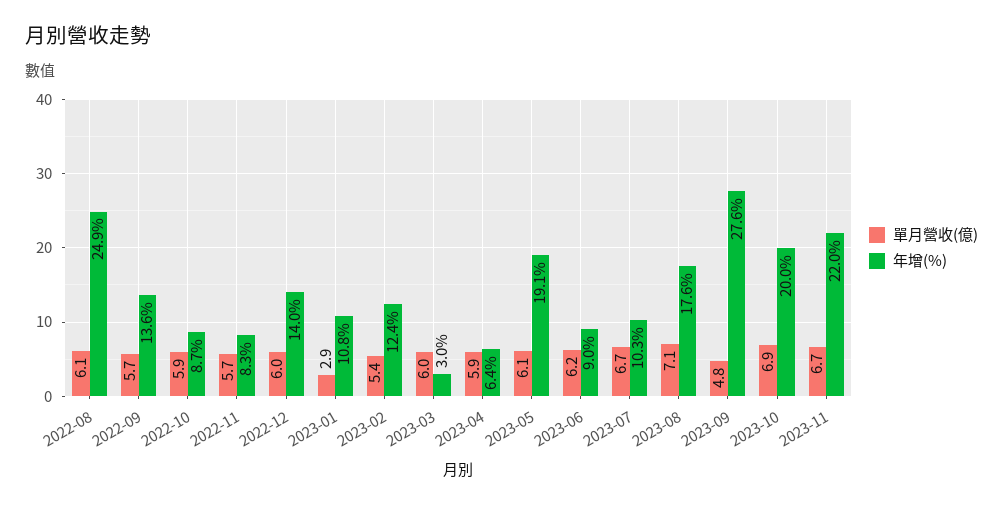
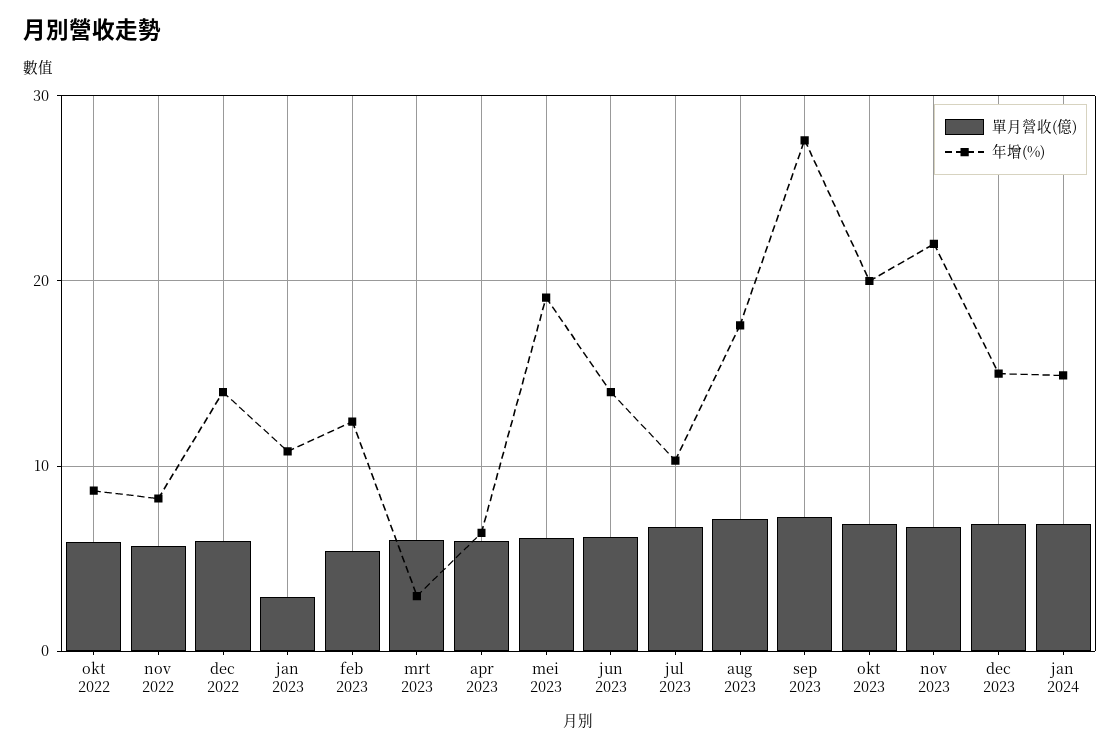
單月營收(億), 2022-08: 6.1 -> none
年增(%), 2022-08: 24.9 -> none
單月營收(億), 2022-09: 5.7 -> none
年增(%), 2022-09: 13.6 -> none
年增(%), 2023-06: 9 -> 14
單月營收(億), 2023-09: 4.8 -> 7
單月營收(億), dec 2023: none -> 7
年增(%), dec 2023: none -> 15
單月營收(億), jan 2024: none -> 7
年增(%), jan 2024: none -> 15

